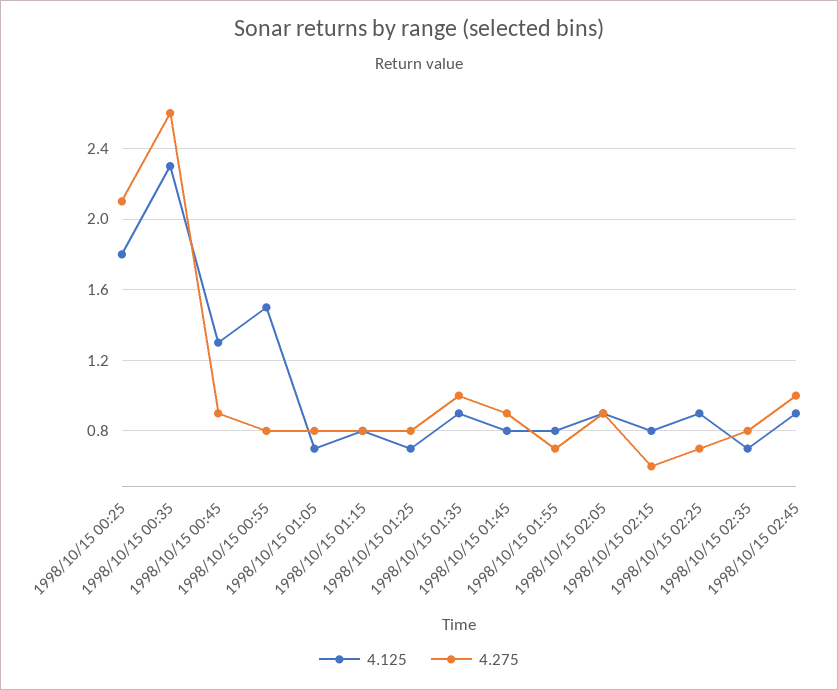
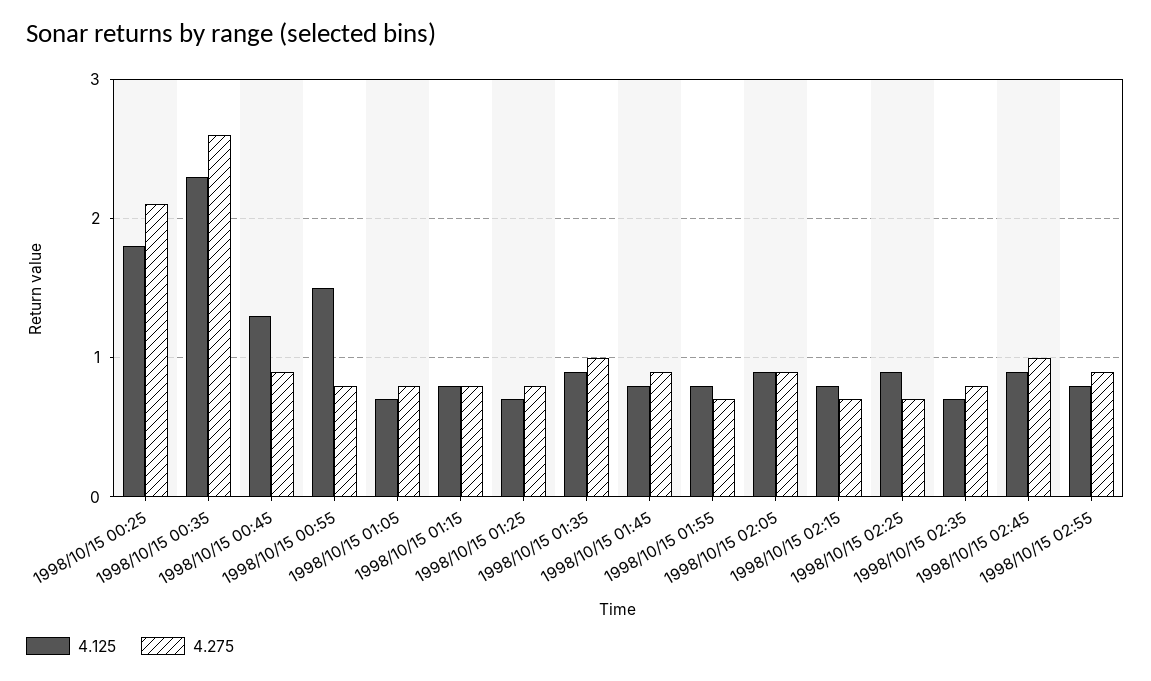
4.275, 1998/10/15 02:15: 0.6 -> 0.7
4.125, 1998/10/15 02:55: none -> 0.8
4.275, 1998/10/15 02:55: none -> 0.9

